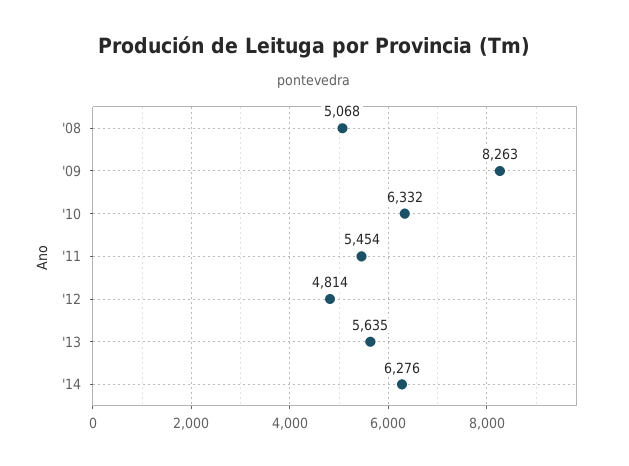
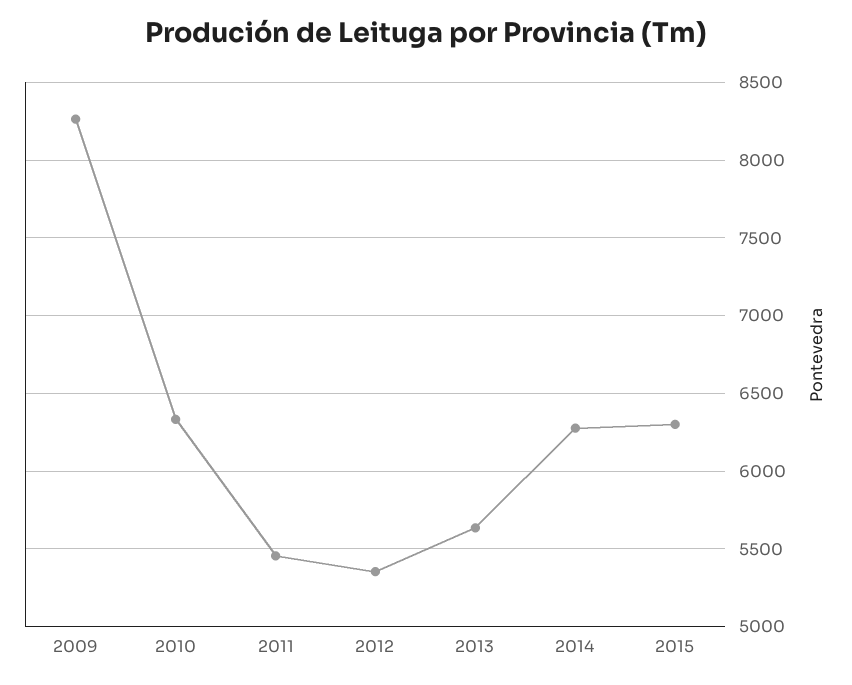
'08: 5068 -> none
'12: 4814 -> 5350
2015: none -> 6300

